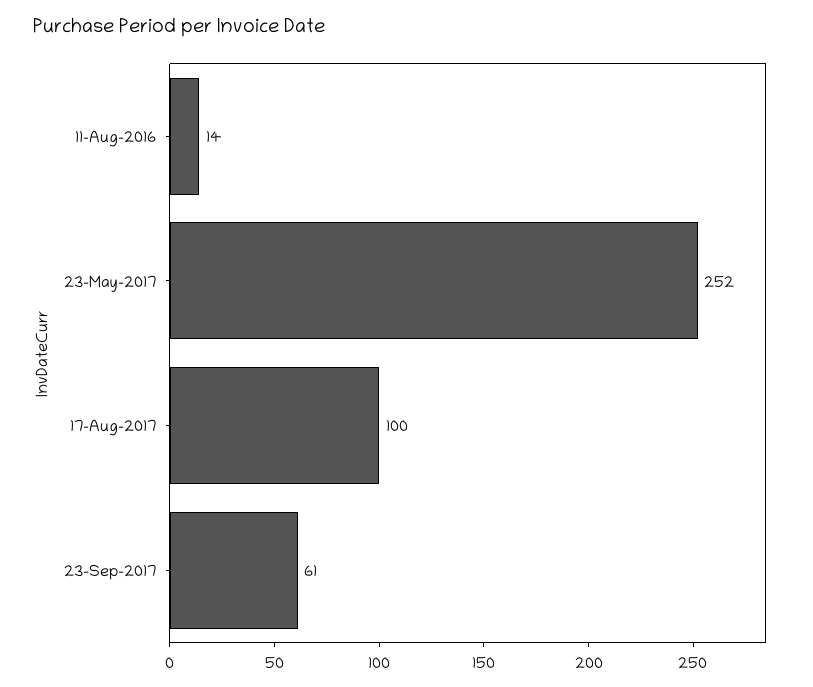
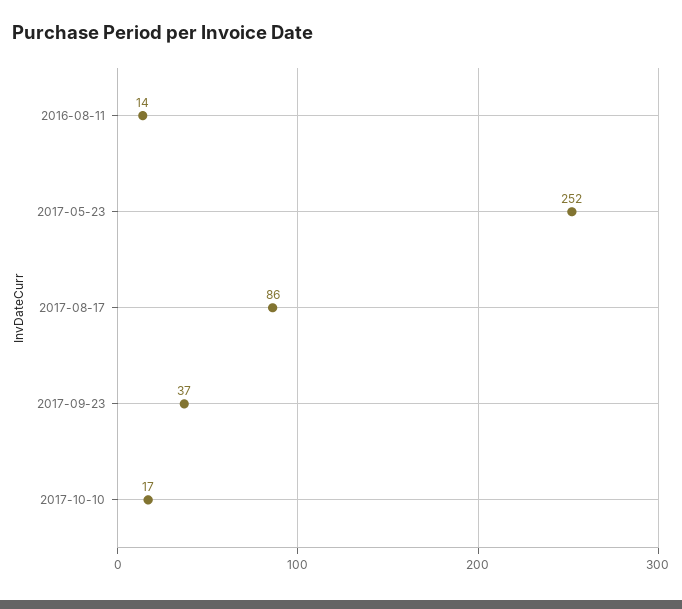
17-Aug-2017: 100 -> 86
23-Sep-2017: 61 -> 37
2017-10-10: none -> 17

